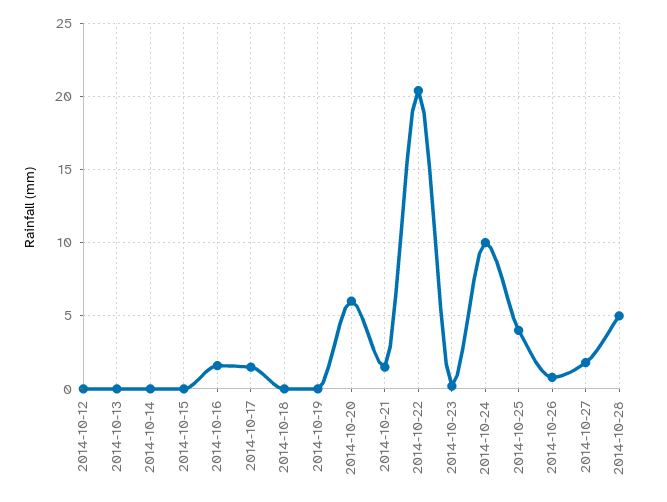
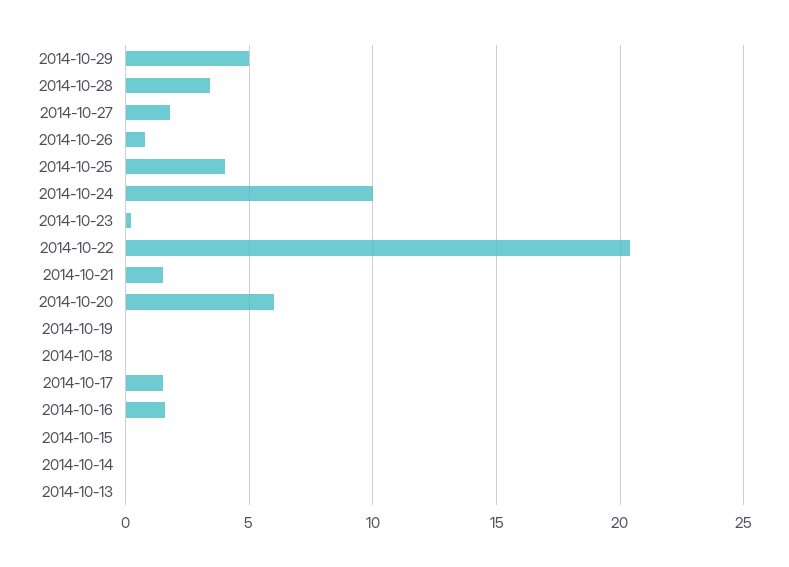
2014-10-12: 0 -> none
2014-10-28: 5 -> 3.5
2014-10-29: none -> 5

